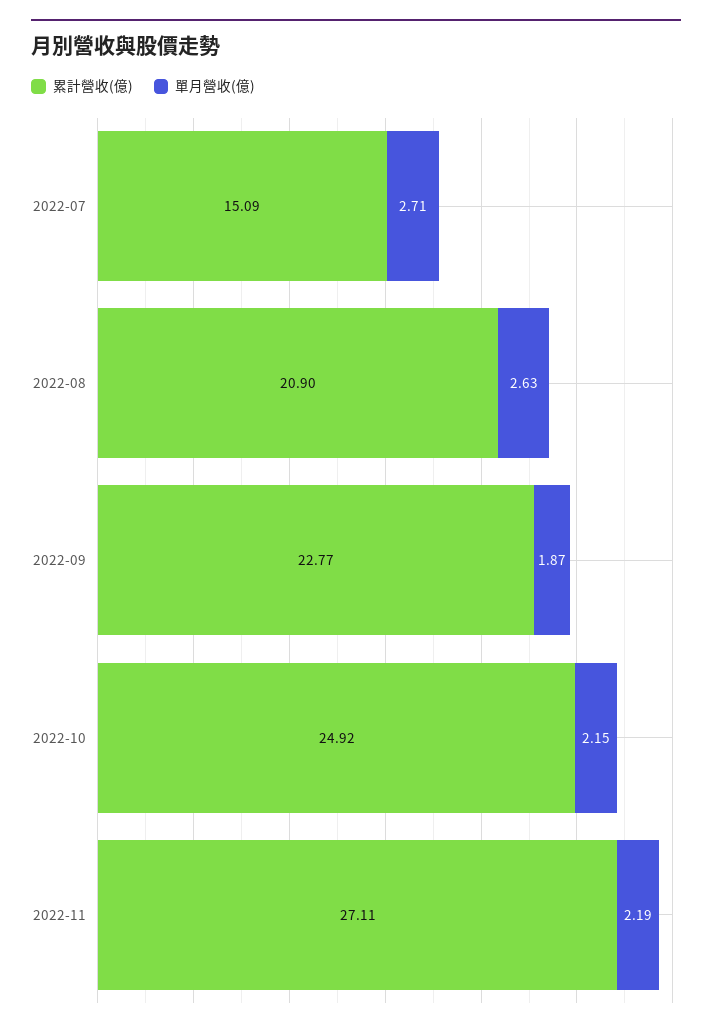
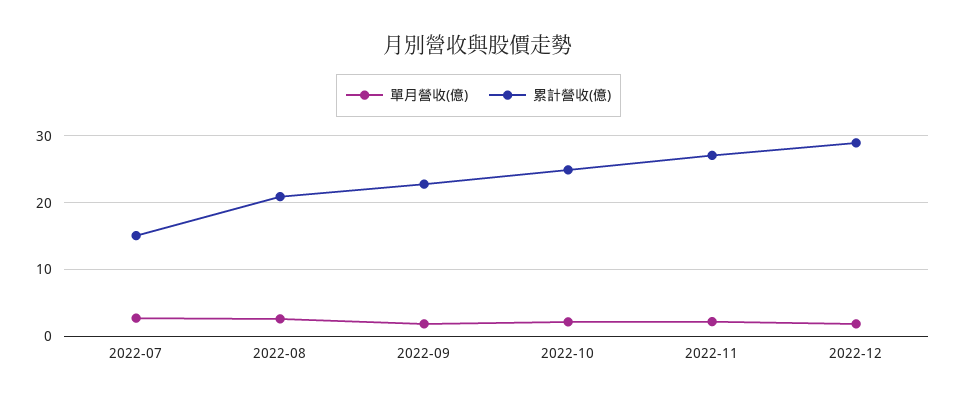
單月營收(億), 2022-12: none -> 2
累計營收(億), 2022-12: none -> 29

